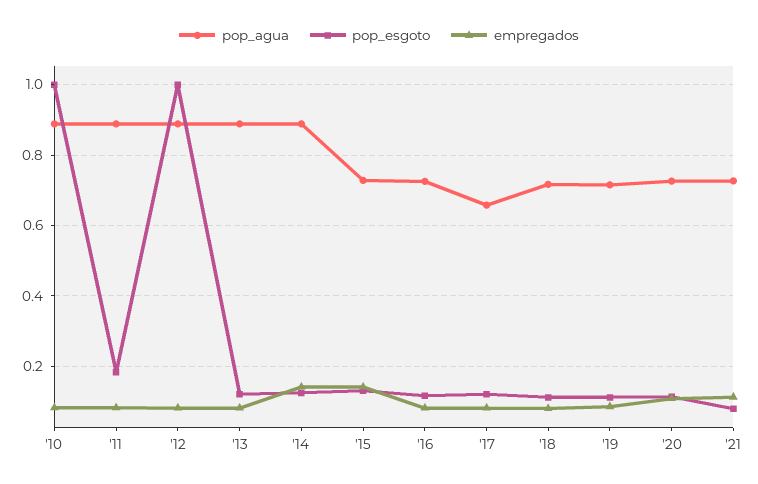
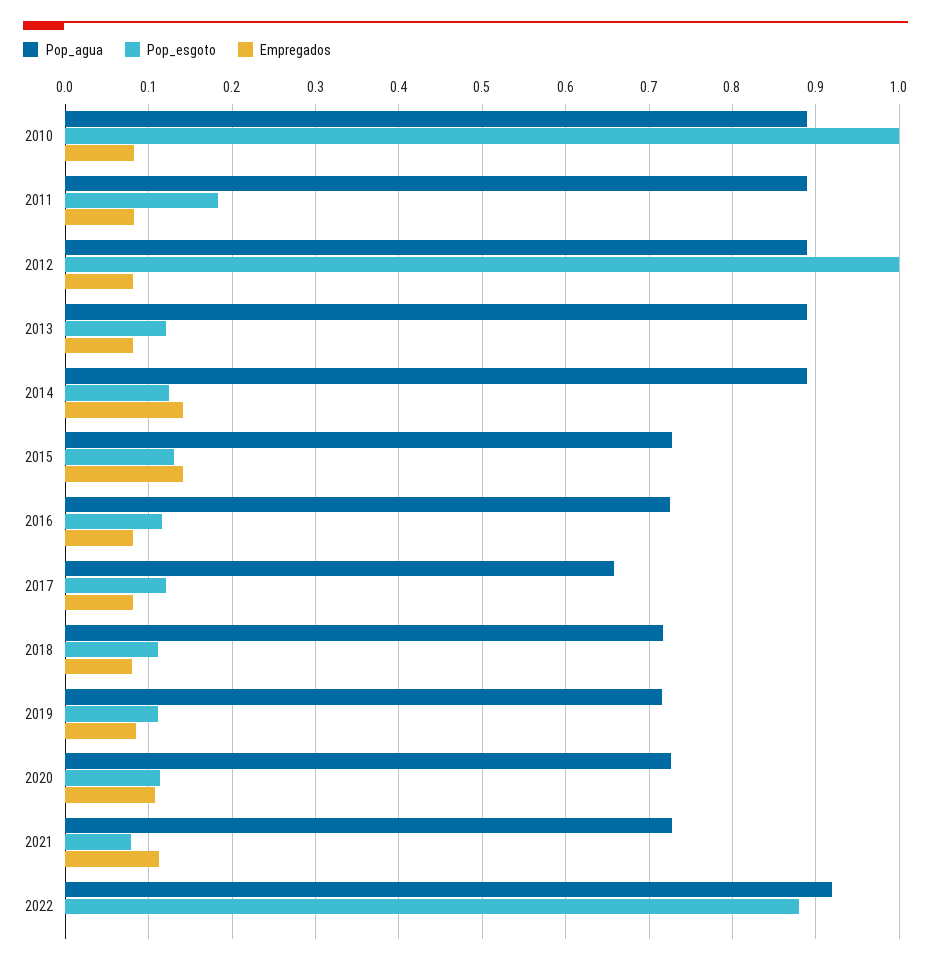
pop_agua, 2022: none -> 0.92
pop_esgoto, 2022: none -> 0.88
empregados, 2022: none -> 0

